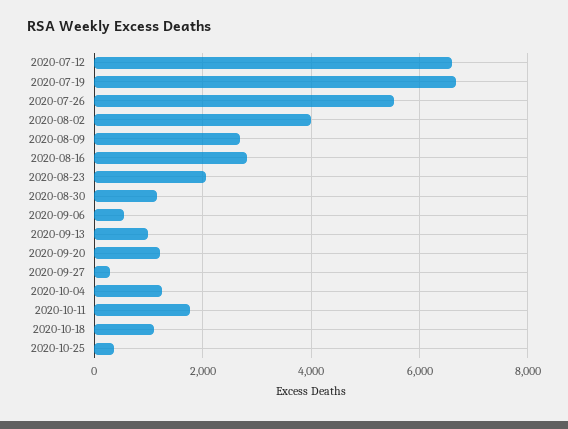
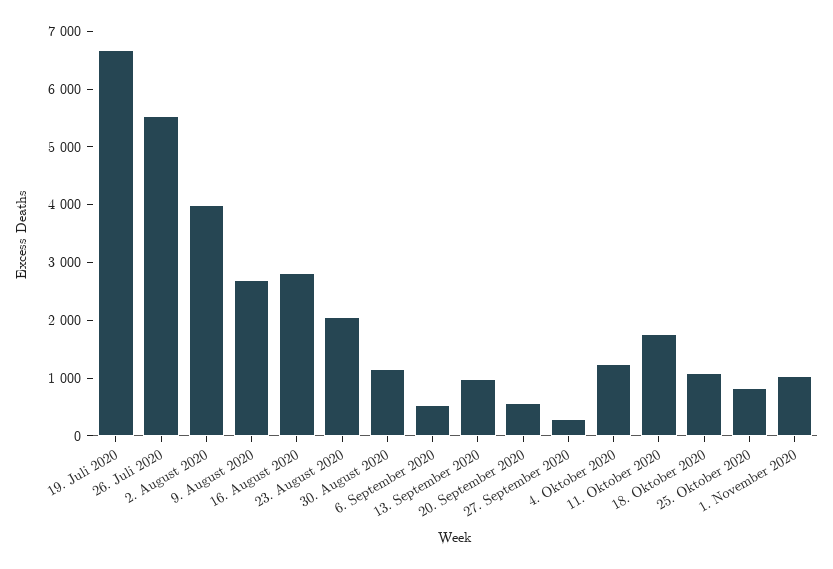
2020-07-12: 6600 -> none
2020-09-20: 1200 -> 600
2020-10-25: 400 -> 800
1. November 2020: none -> 1000

